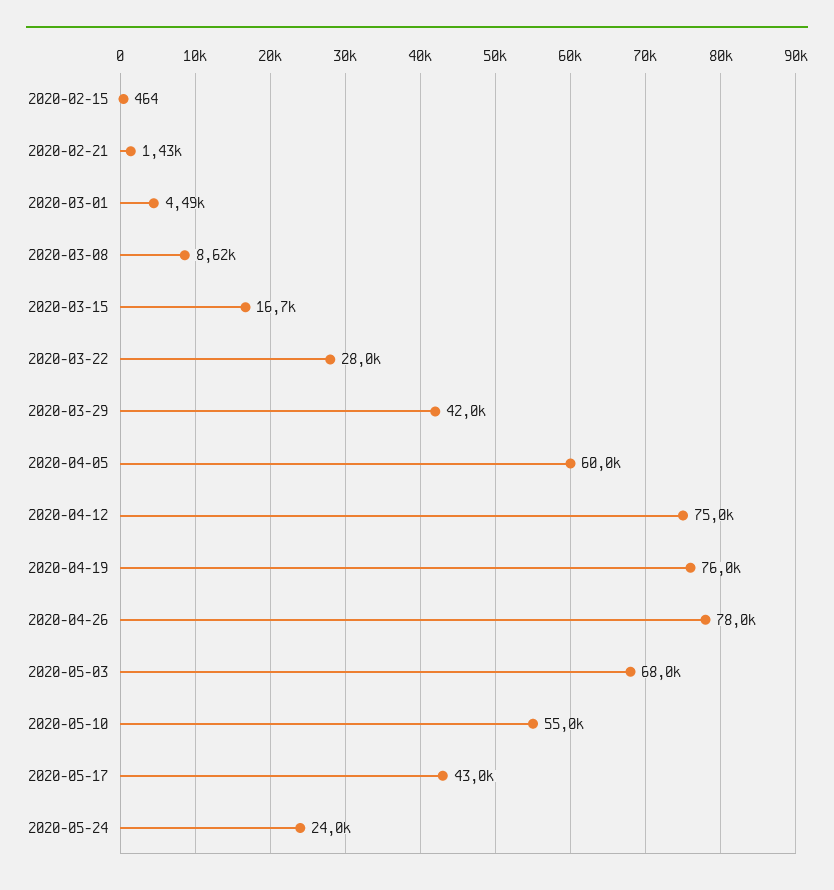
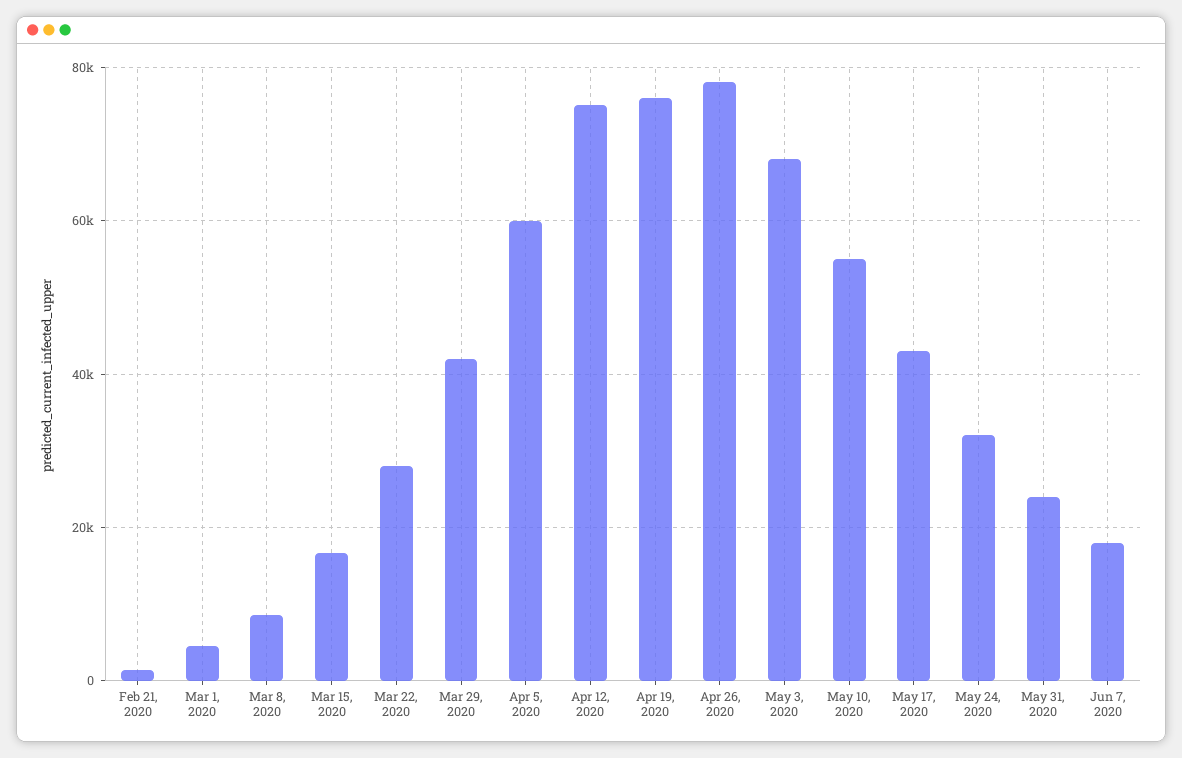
2020-02-15: 464 -> none
2020-05-24: 24000 -> 32000
May 31, 2020: none -> 24000
Jun 7, 2020: none -> 18000

